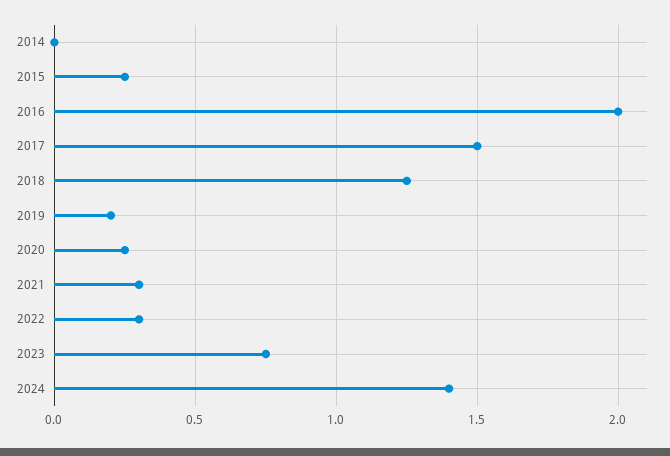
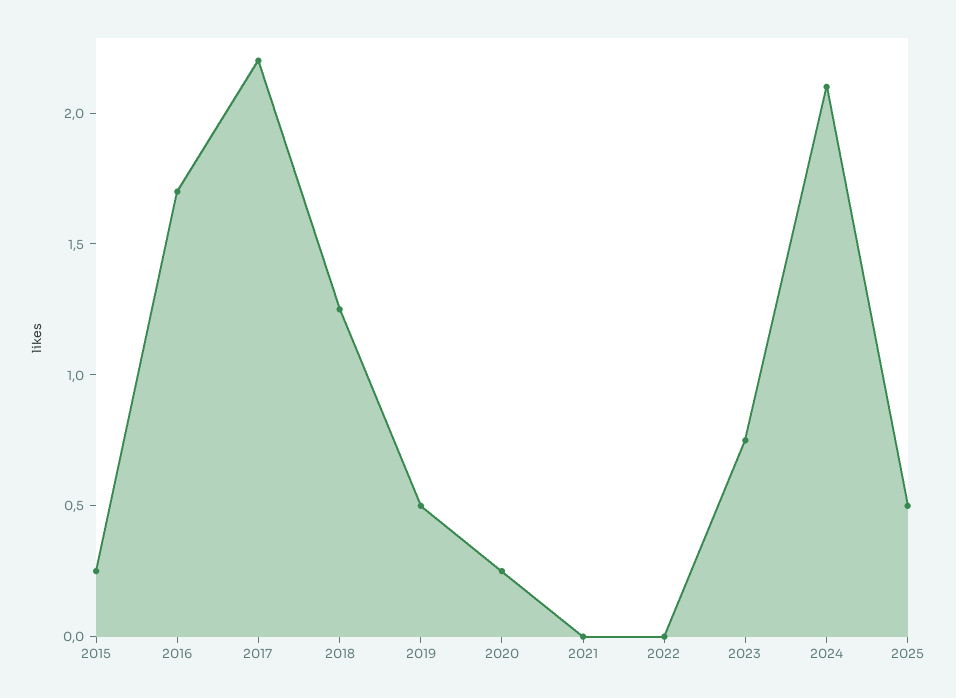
2014: 0 -> none
2016: 2 -> 1.7
2017: 1.5 -> 2.2
2019: 0.2 -> 0.5
2021: 0.3 -> 0
2022: 0.3 -> 0
2024: 1.4 -> 2.1
2025: none -> 0.5

